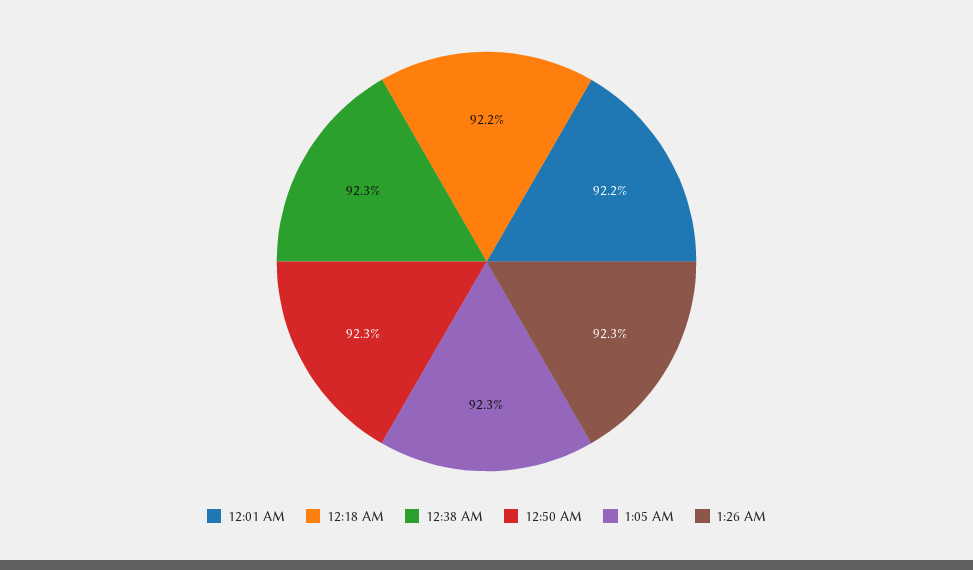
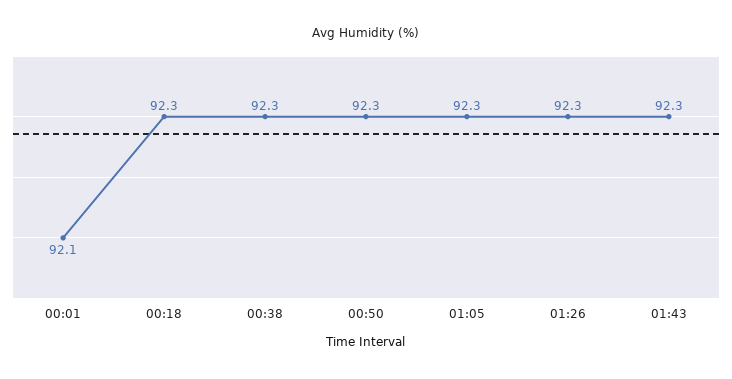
12:01 AM: 92.2 -> 92.1
12:18 AM: 92.2 -> 92.3
01:43: none -> 92.3

